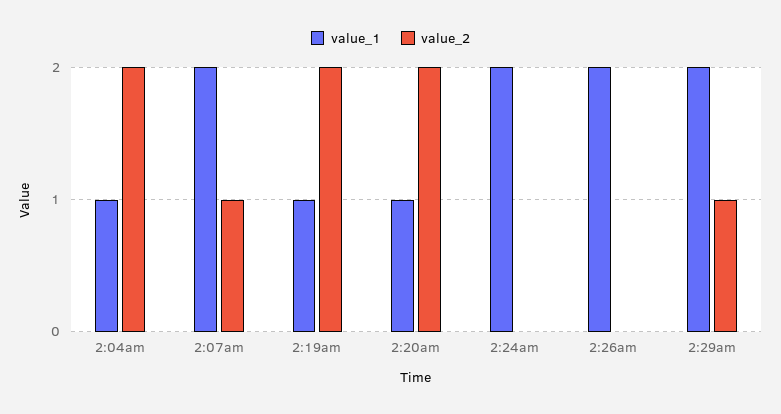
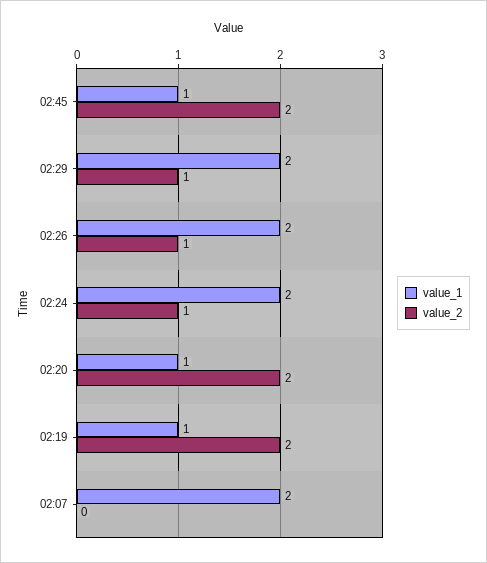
value_1, 2:04am: 1 -> none
value_2, 2:04am: 2 -> none
value_2, 2:07am: 1 -> 0
value_2, 2:24am: 0 -> 1
value_2, 2:26am: 0 -> 1
value_1, 02:45: none -> 1
value_2, 02:45: none -> 2

